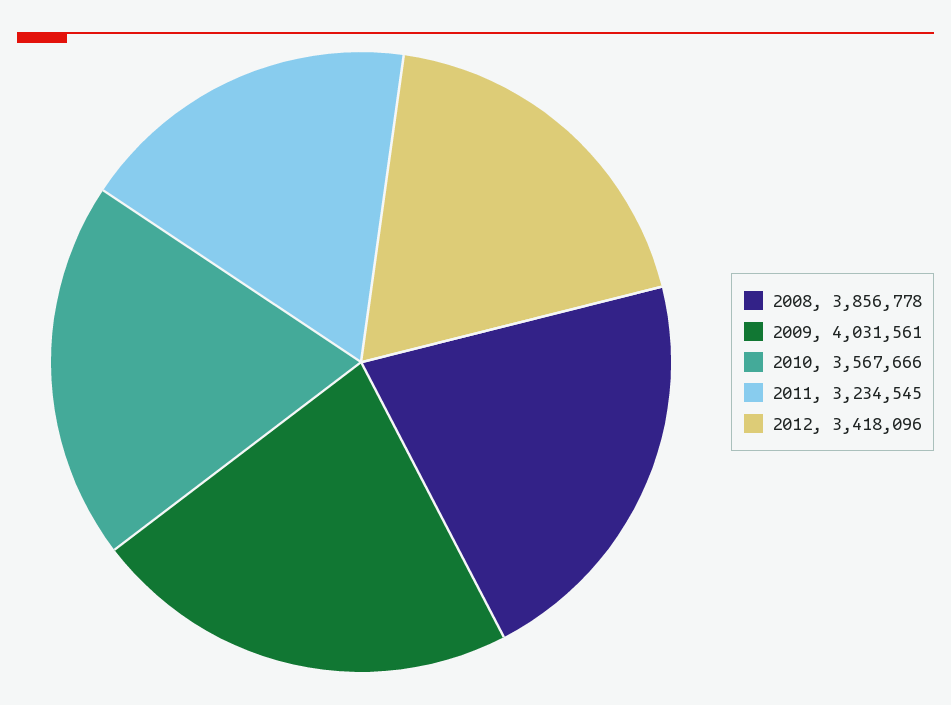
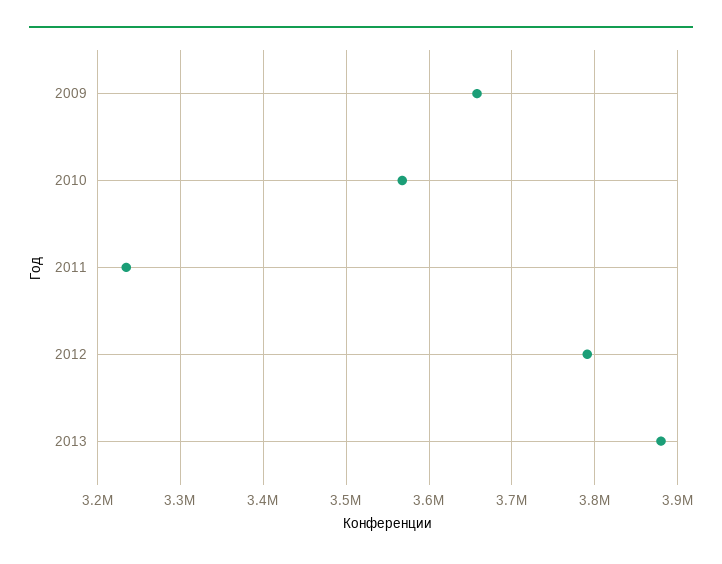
2008: 3856778 -> none
2009: 4031561 -> 3660000
2012: 3418096 -> 3790000
2013: none -> 3880000

